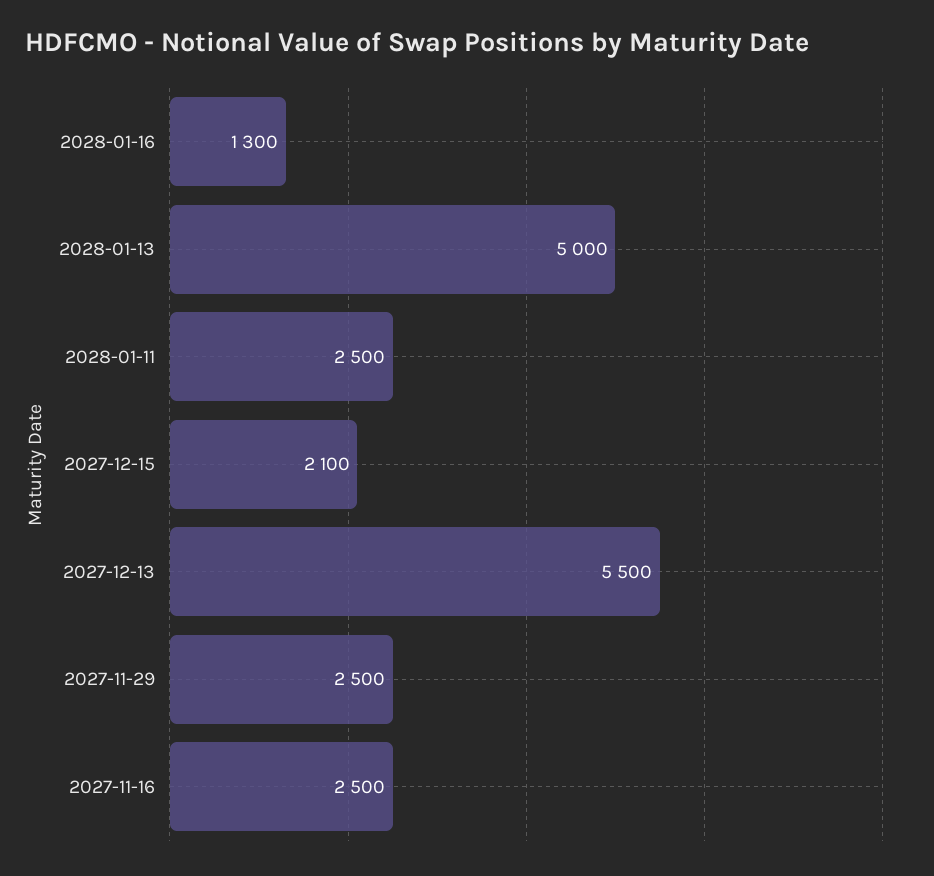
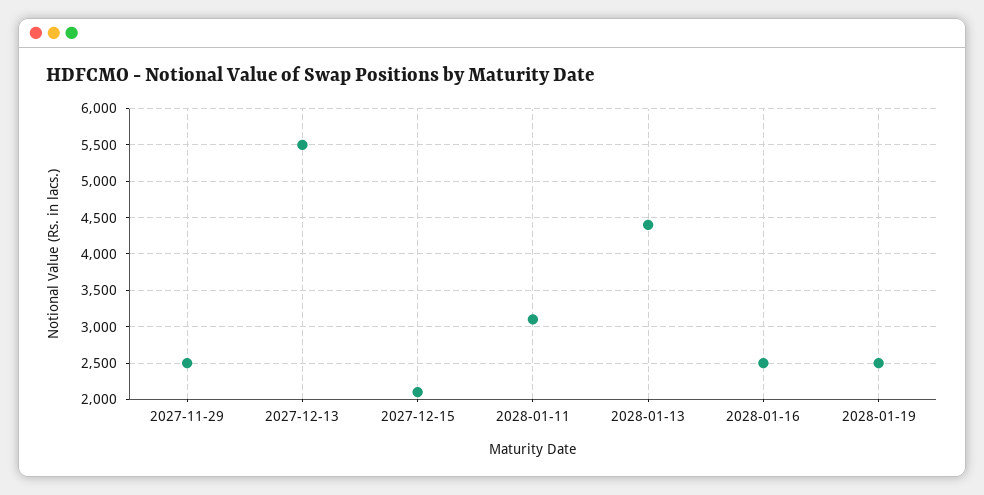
2028-01-16: 1300 -> 2500
2028-01-13: 5000 -> 4400
2028-01-11: 2500 -> 3100
2027-11-16: 2500 -> none
2028-01-19: none -> 2500

